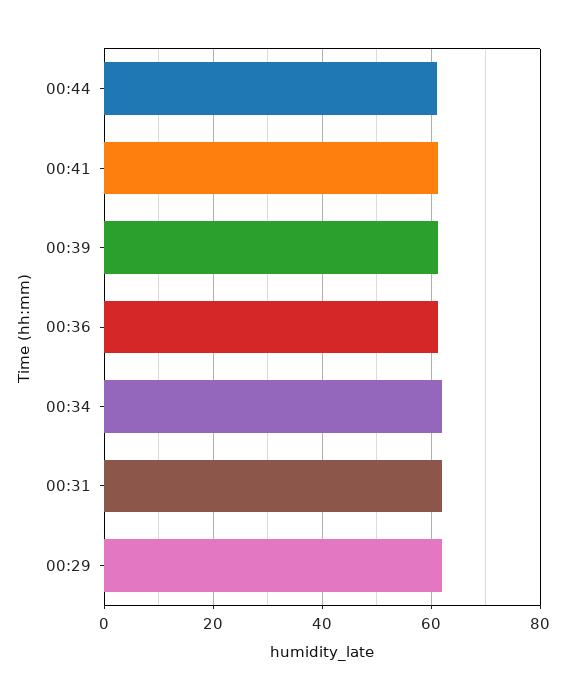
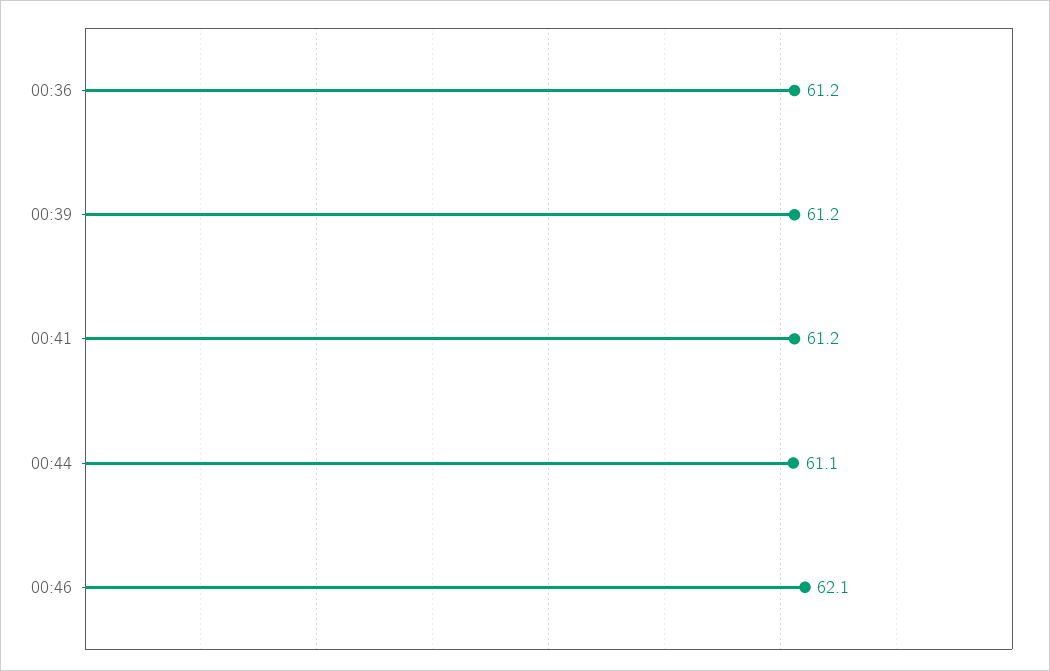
00:34: 62 -> none
00:31: 62 -> none
00:29: 62 -> none
00:46: none -> 62.1

